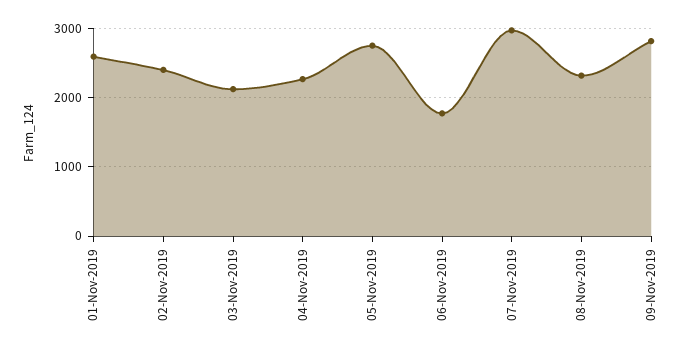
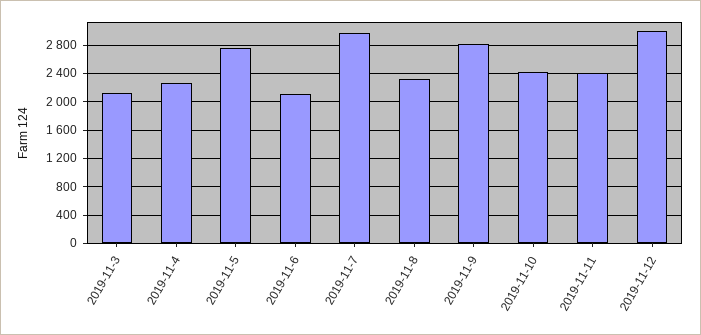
01-Nov-2019: 2600 -> none
02-Nov-2019: 2400 -> none
06-Nov-2019: 1800 -> 2100
2019-11-10: none -> 2400
2019-11-11: none -> 2400
2019-11-12: none -> 3000

